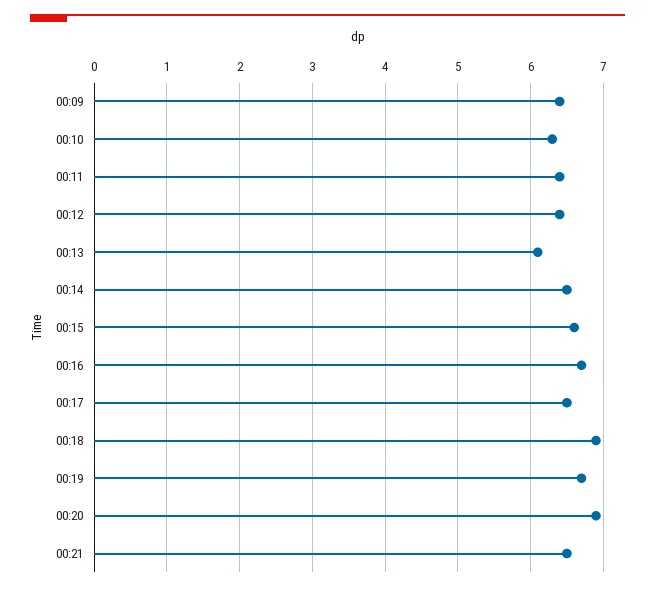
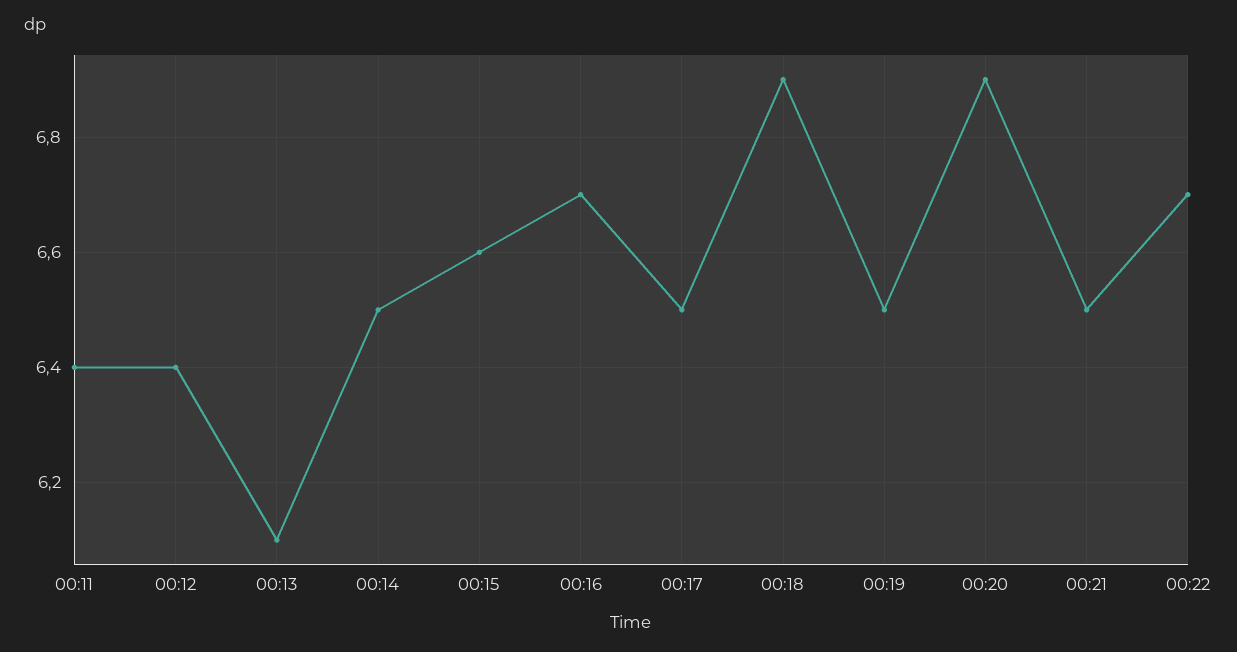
00:09: 6.4 -> none
00:10: 6.3 -> none
00:19: 6.7 -> 6.5
00:22: none -> 6.7

